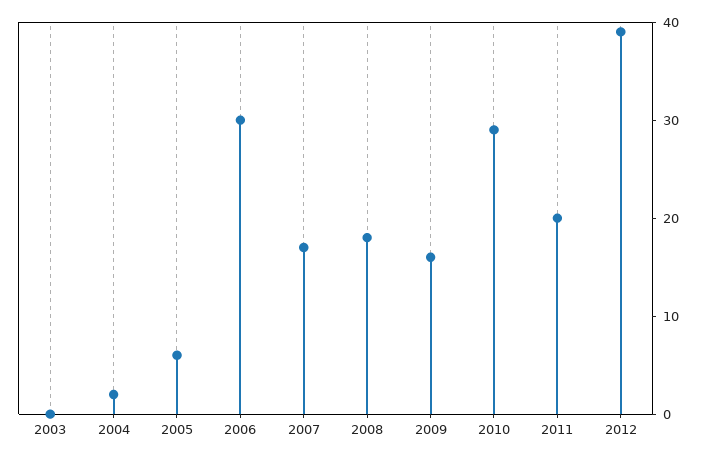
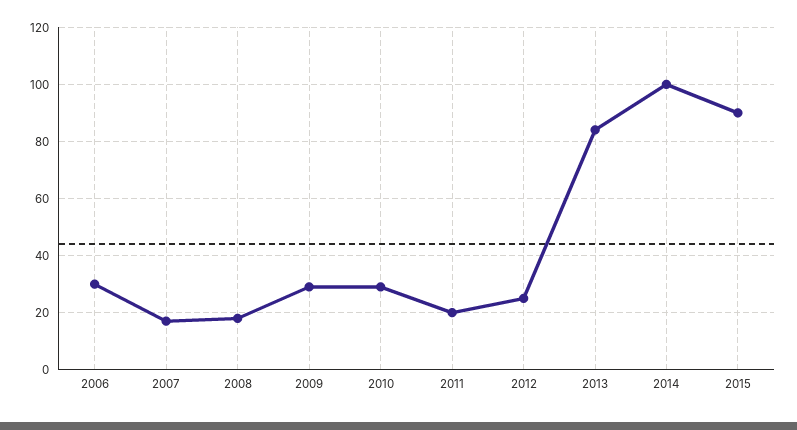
2003: 0 -> none
2004: 2 -> none
2005: 6 -> none
2009: 16 -> 30
2012: 39 -> 25
2013: none -> 85
2014: none -> 100
2015: none -> 90

